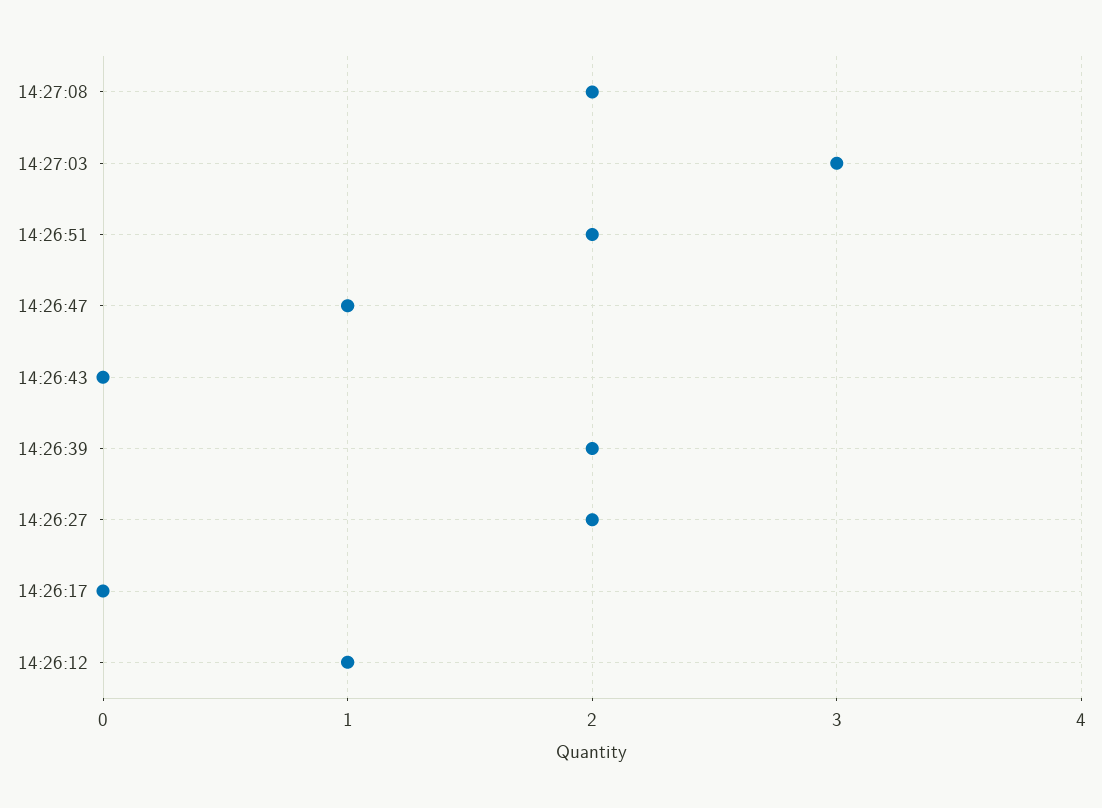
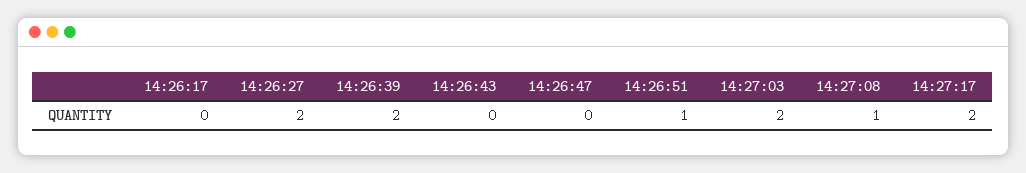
14:27:08: 2 -> 1
14:27:03: 3 -> 2
14:26:51: 2 -> 1
14:26:47: 1 -> 0
14:26:12: 1 -> none
14:27:17: none -> 2

